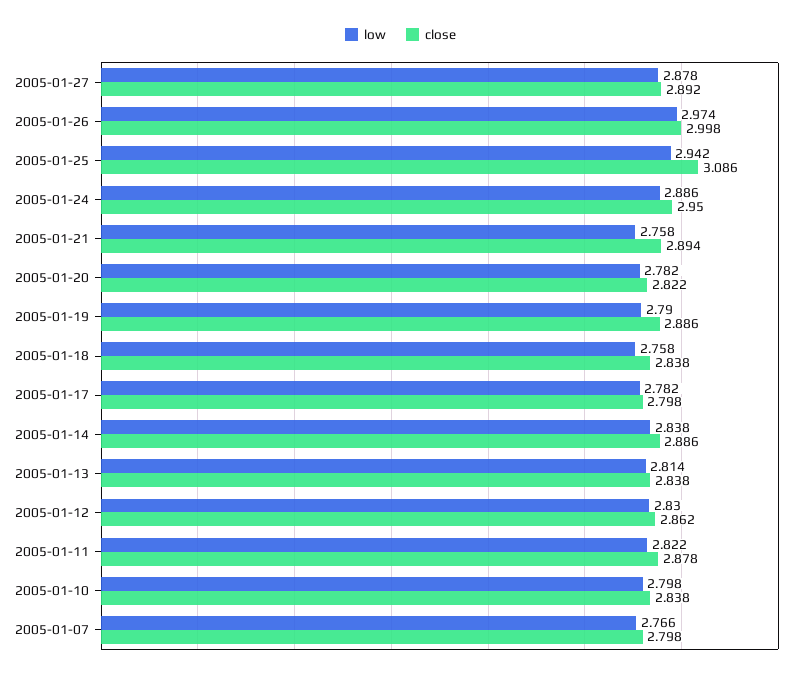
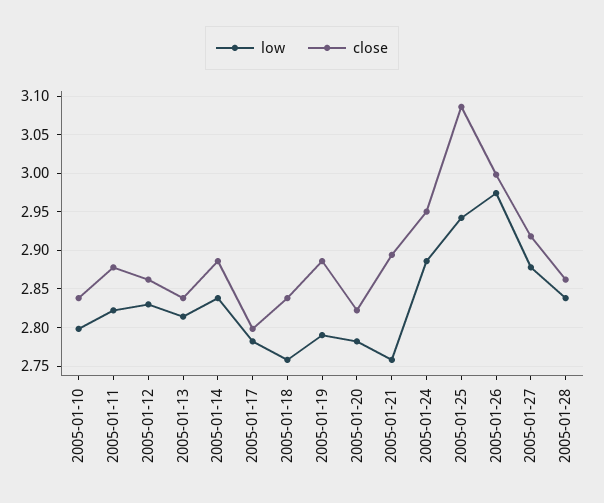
close, 2005-01-27: 2.892 -> 2.92
low, 2005-01-07: 2.766 -> none
close, 2005-01-07: 2.798 -> none
low, 2005-01-28: none -> 2.84
close, 2005-01-28: none -> 2.86

